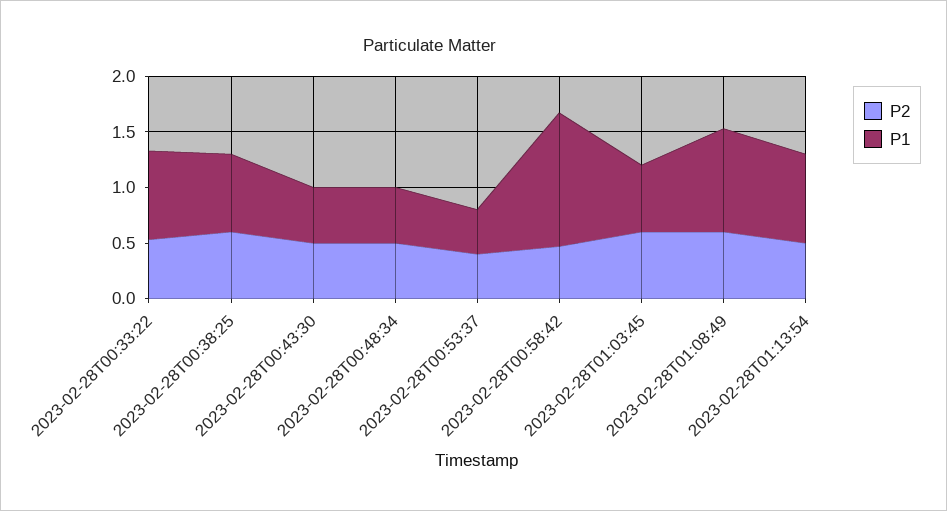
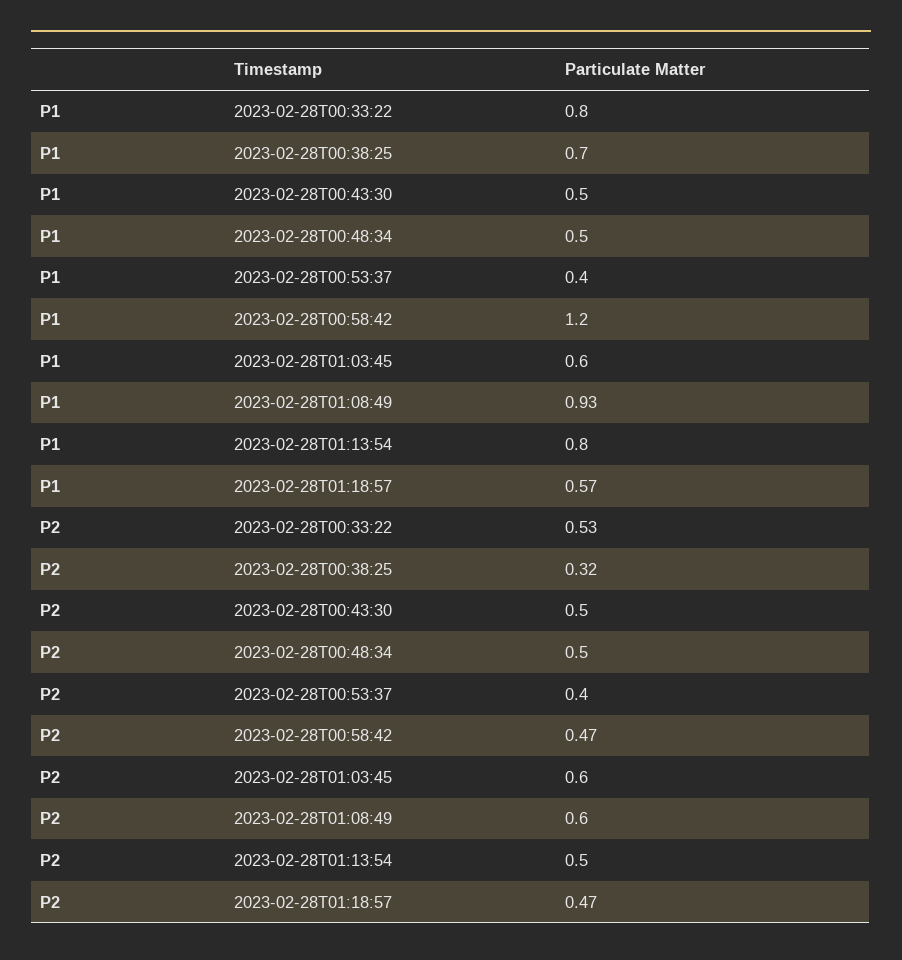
P2, 2023-02-28T00:38:25: 0.6 -> 0.32
P1, 2023-02-28T01:18:57: none -> 0.57
P2, 2023-02-28T01:18:57: none -> 0.47

